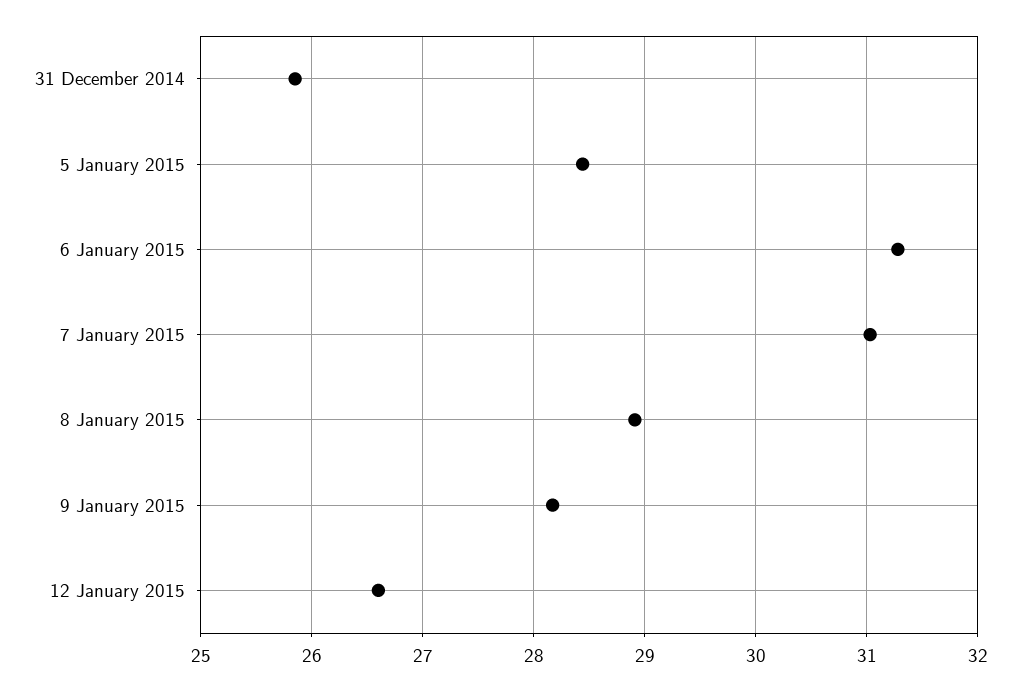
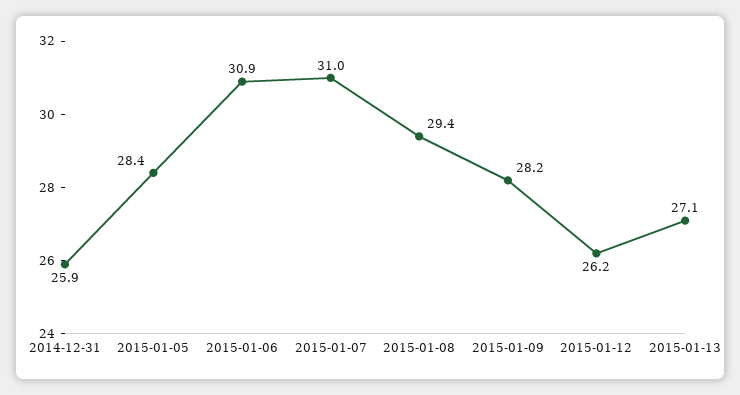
6 January 2015: 31.3 -> 30.9
8 January 2015: 28.9 -> 29.4
12 January 2015: 26.6 -> 26.2
2015-01-13: none -> 27.1

